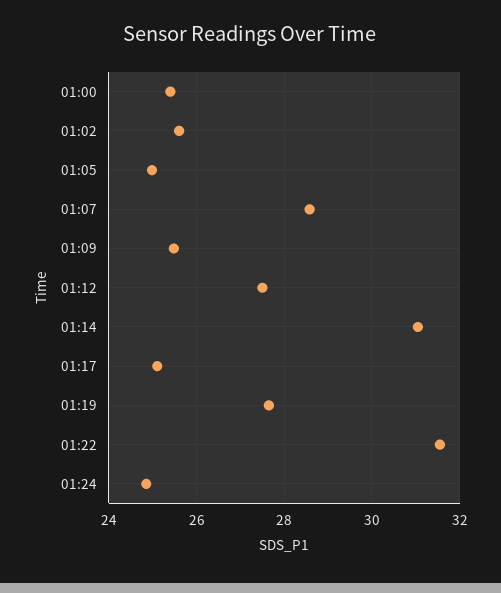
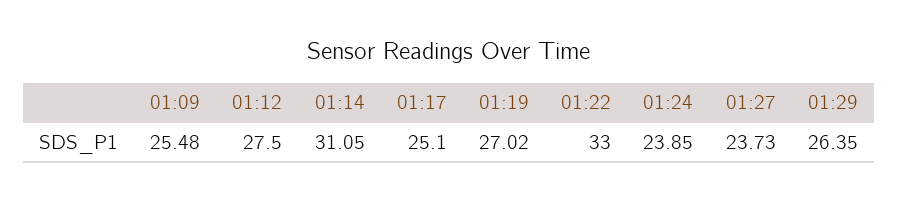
01:00: 25.4 -> none
01:02: 25.6 -> none
01:05: 25 -> none
01:07: 28.6 -> none
01:19: 27.6 -> 27.02
01:22: 31.6 -> 33
01:24: 24.8 -> 23.85
01:27: none -> 23.73
01:29: none -> 26.35

